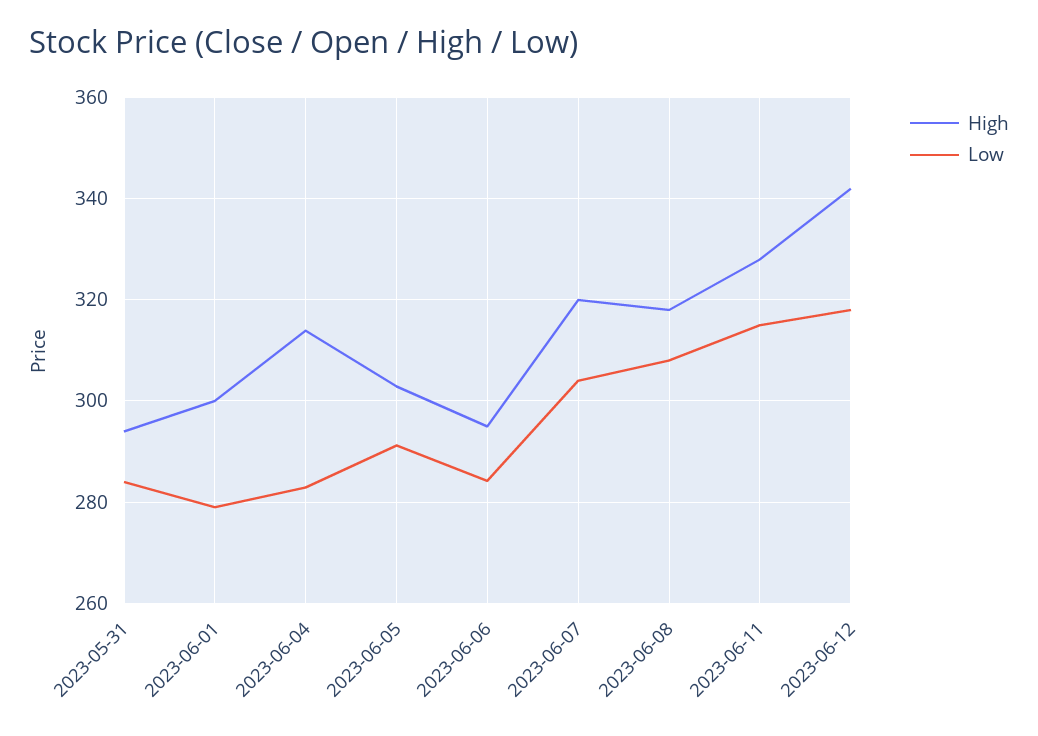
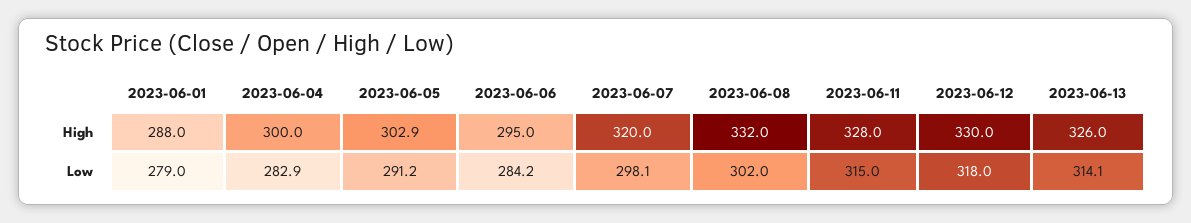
High, 2023-05-31: 294 -> none
Low, 2023-05-31: 284 -> none
High, 2023-06-01: 300 -> 288
High, 2023-06-04: 314 -> 300
Low, 2023-06-07: 304 -> 298.1
High, 2023-06-08: 318 -> 332
Low, 2023-06-08: 308 -> 302
High, 2023-06-12: 342 -> 330
High, 2023-06-13: none -> 326
Low, 2023-06-13: none -> 314.1

